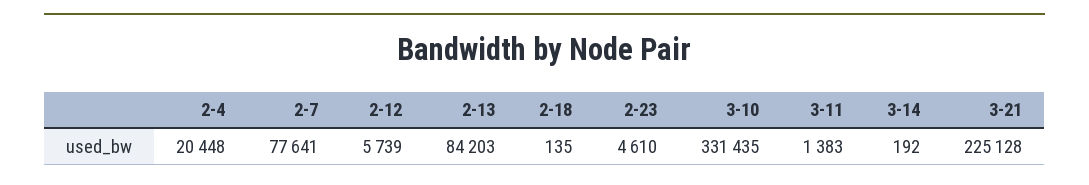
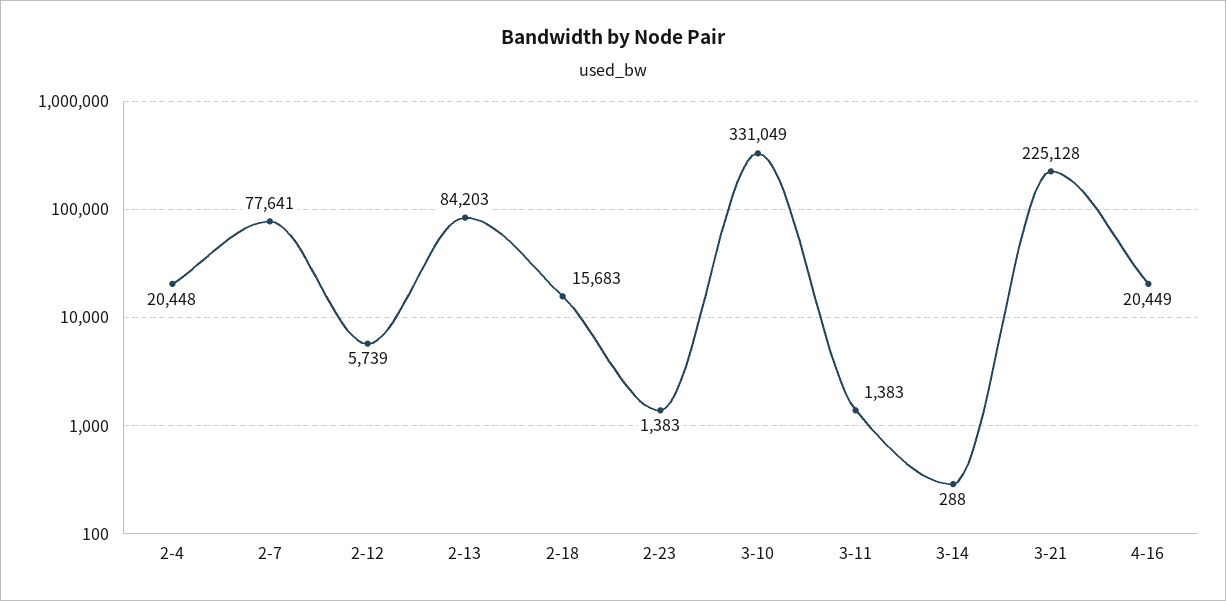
2-18: 135 -> 15683
2-23: 4610 -> 1383
3-10: 331435 -> 331049
3-14: 192 -> 288
4-16: none -> 20449

